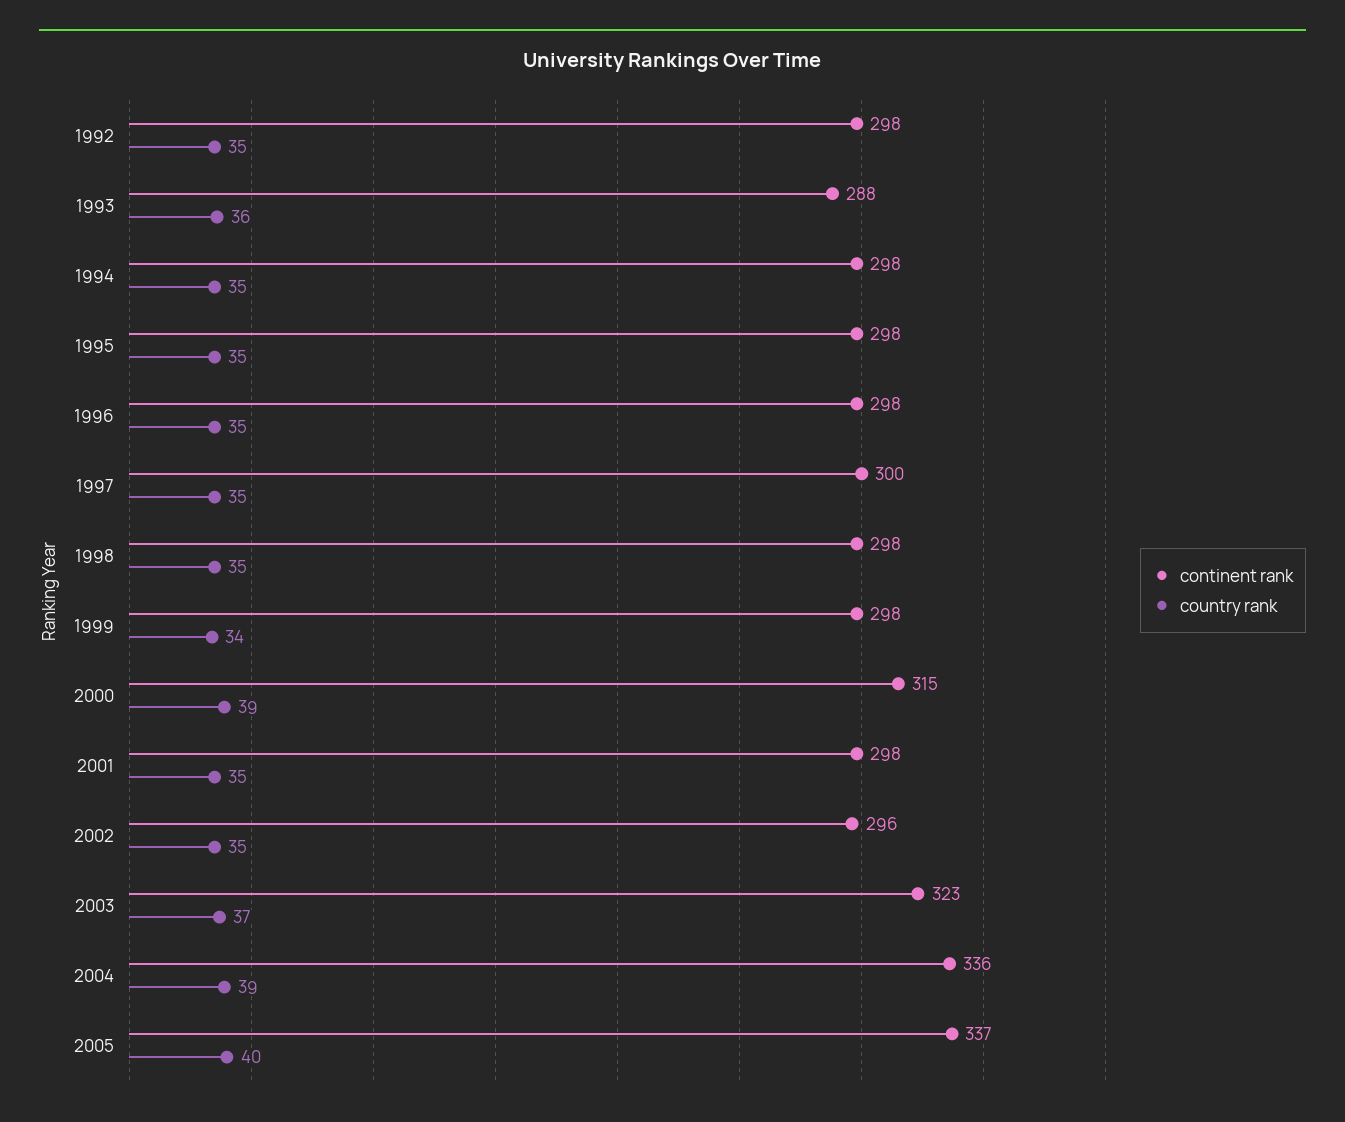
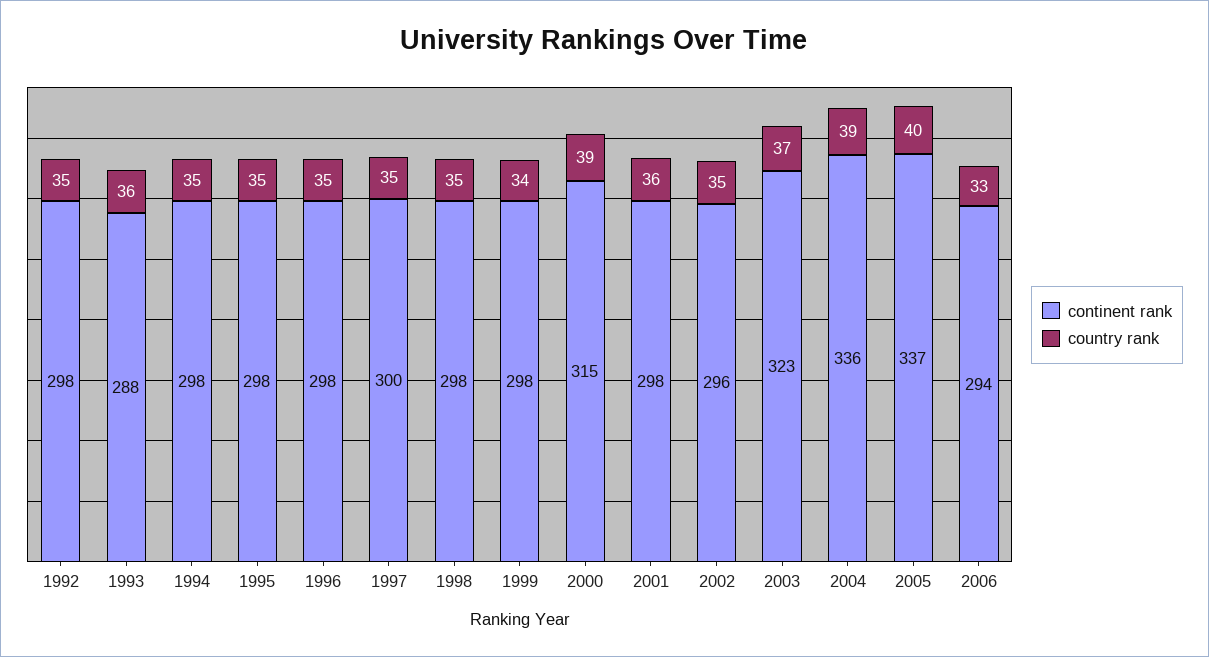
country rank, 2001: 35 -> 36
continent rank, 2006: none -> 294
country rank, 2006: none -> 33

